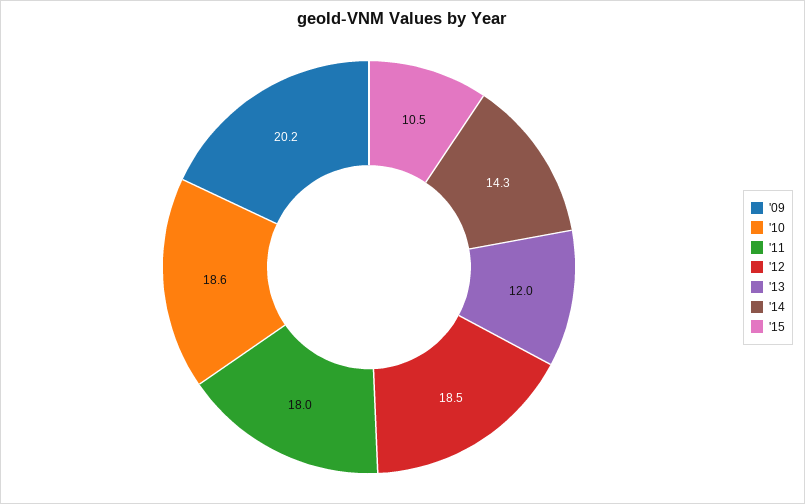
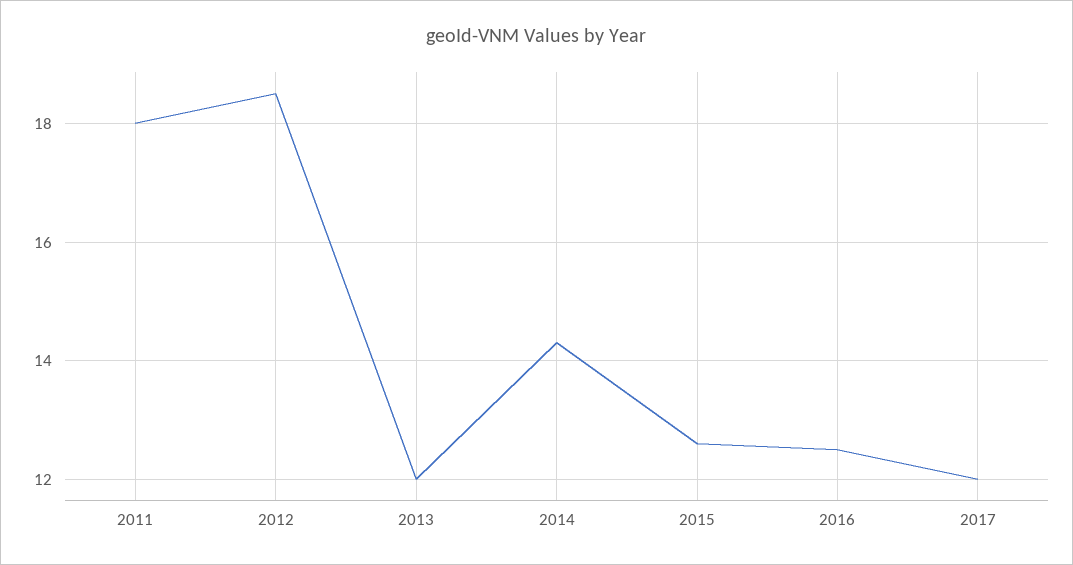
'09: 20.2 -> none
'10: 18.6 -> none
'15: 10.5 -> 12.5
2016: none -> 12.5
2017: none -> 12

